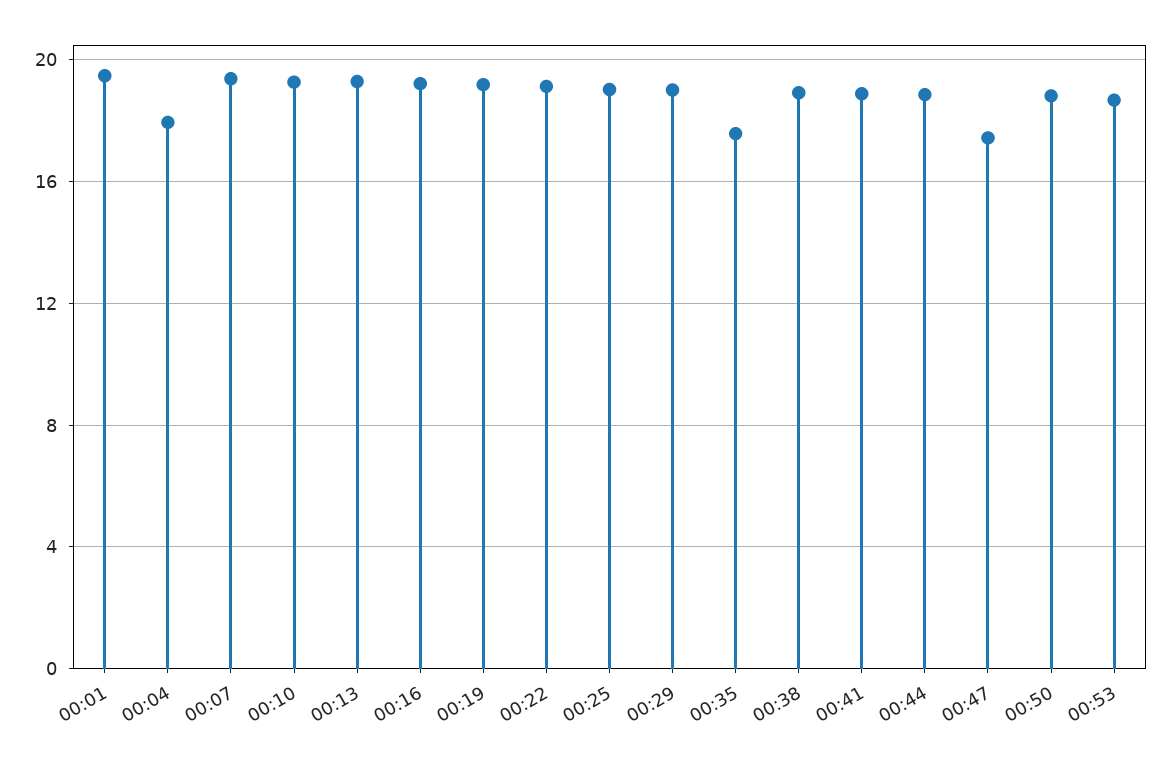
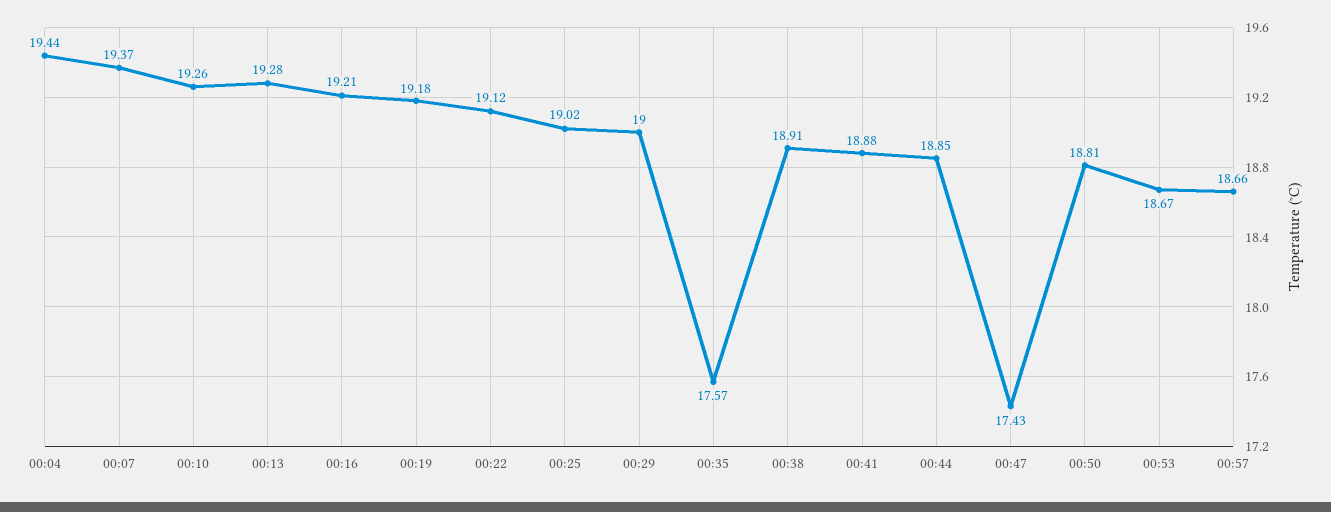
00:01: 19.5 -> none
00:04: 18 -> 19.44
00:57: none -> 18.66

